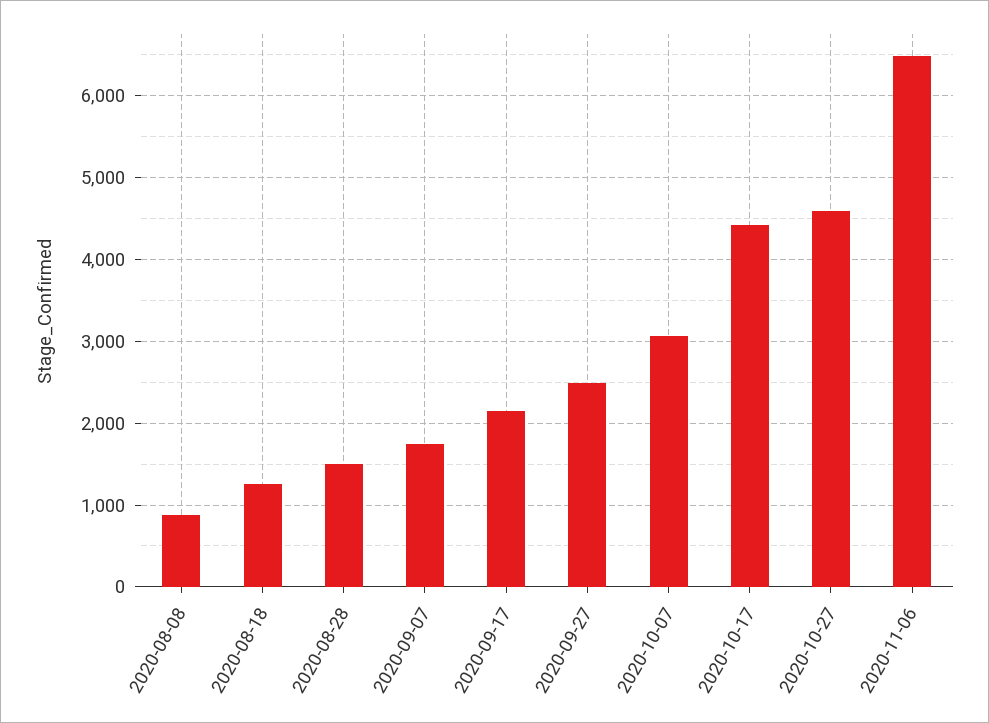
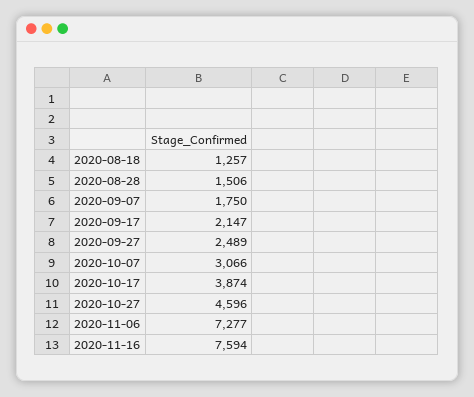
2020-08-08: 900 -> none
2020-10-17: 4400 -> 3874
2020-11-06: 6500 -> 7277
2020-11-16: none -> 7594

